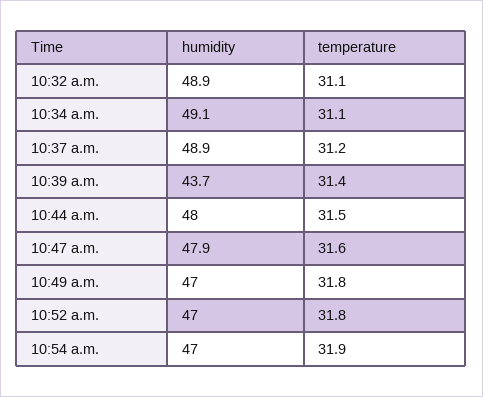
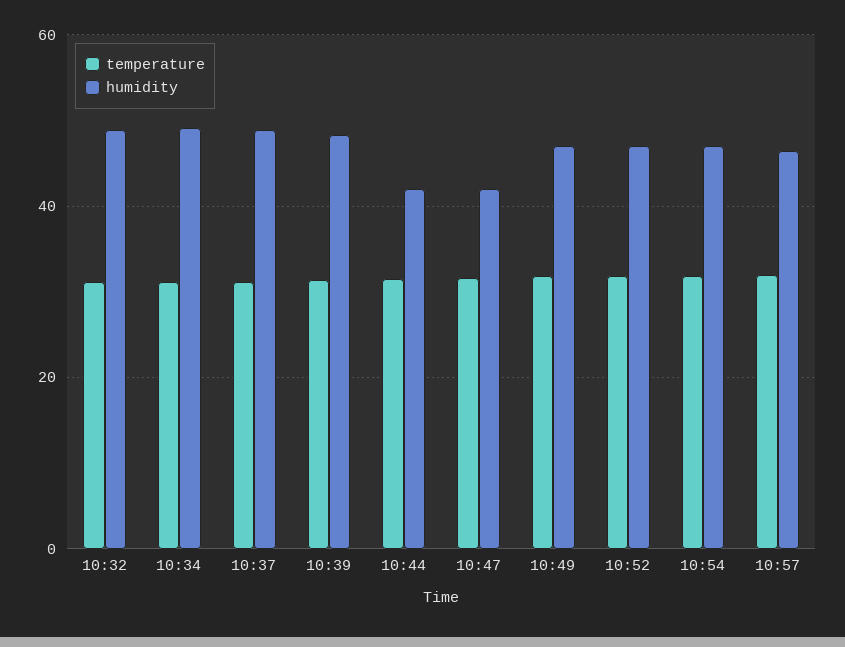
humidity, 10:39 a.m.: 43.7 -> 48
humidity, 10:44 a.m.: 48 -> 42
humidity, 10:47 a.m.: 47.9 -> 42
temperature, 10:57: none -> 32
humidity, 10:57: none -> 46

